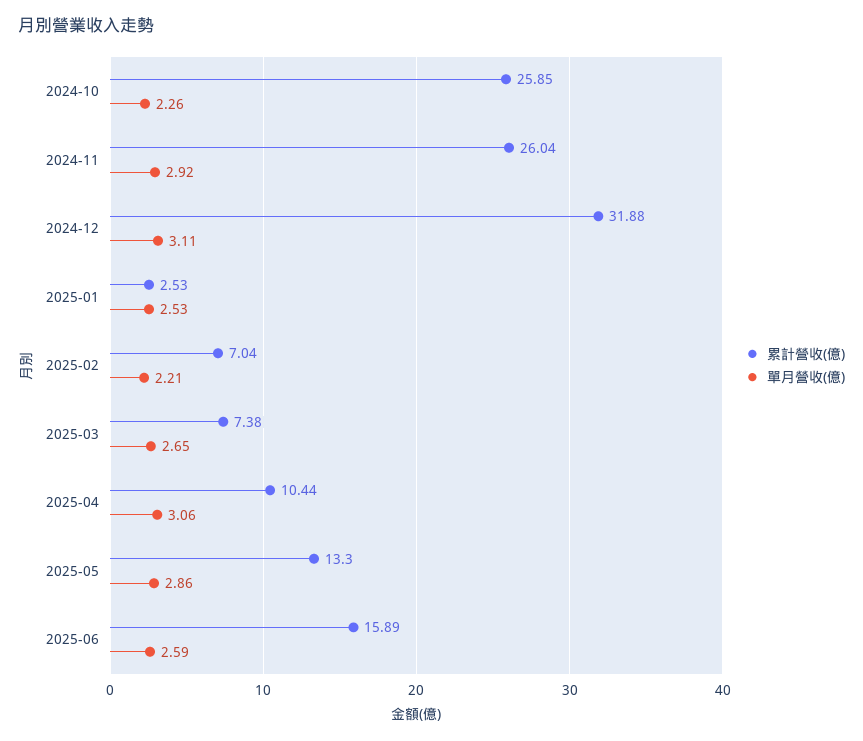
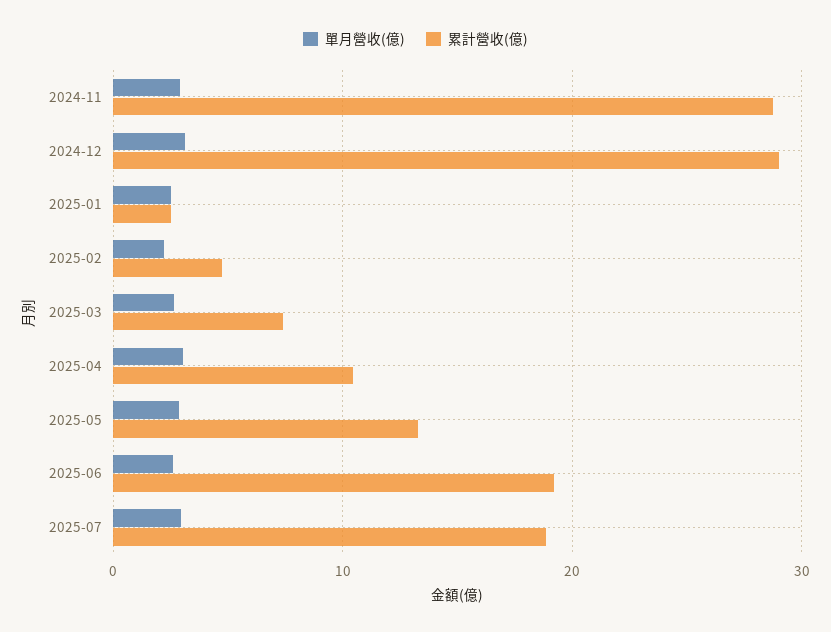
累計營收(億), 2024-10: 25.85 -> none
單月營收(億), 2024-10: 2.26 -> none
累計營收(億), 2024-11: 26.04 -> 29
累計營收(億), 2024-12: 31.88 -> 29
累計營收(億), 2025-02: 7.04 -> 5
累計營收(億), 2025-06: 15.89 -> 19
單月營收(億), 2025-07: none -> 3
累計營收(億), 2025-07: none -> 19

